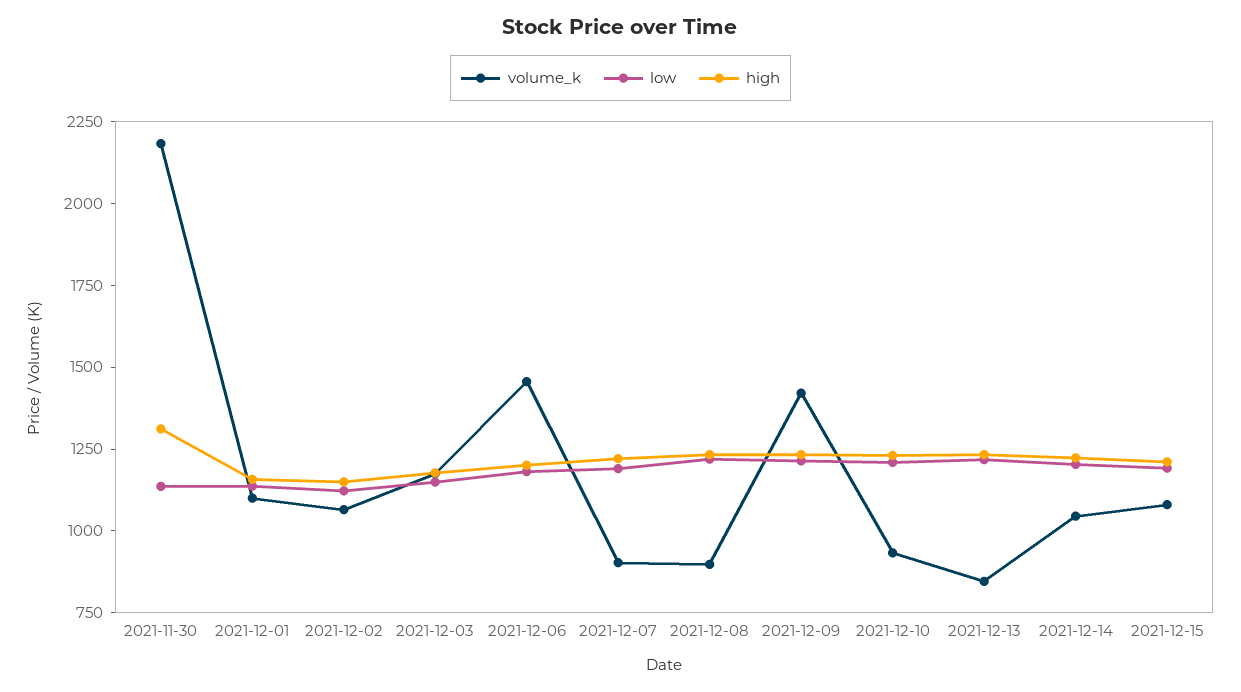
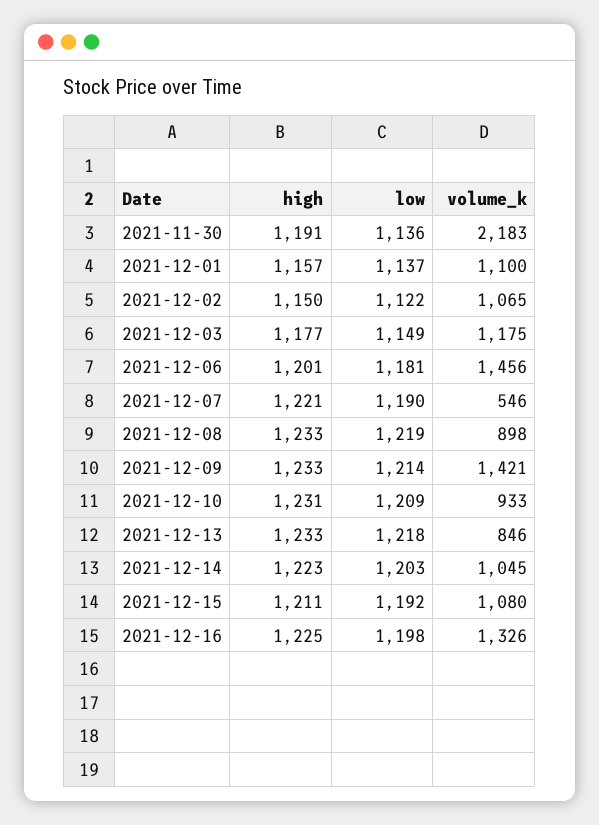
high, 2021-11-30: 1300 -> 1191
volume_k, 2021-12-07: 900 -> 546
high, 2021-12-16: none -> 1225
low, 2021-12-16: none -> 1198
volume_k, 2021-12-16: none -> 1326

